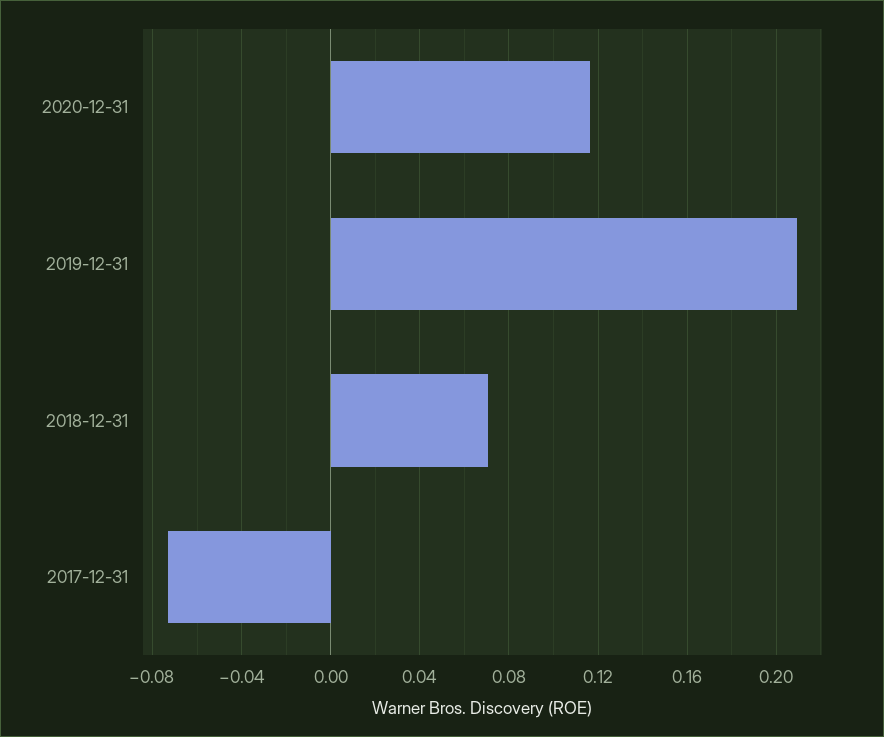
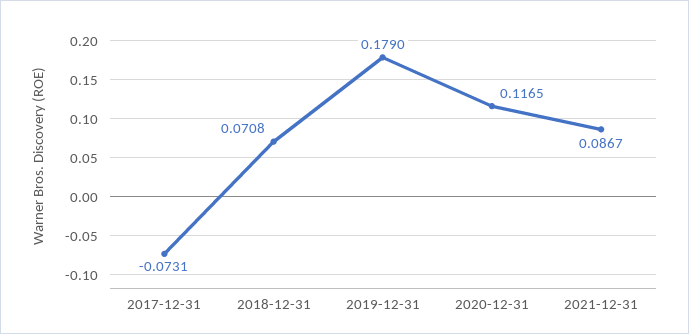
2019-12-31: 0.21 -> 0.179
2021-12-31: none -> 0.0867

